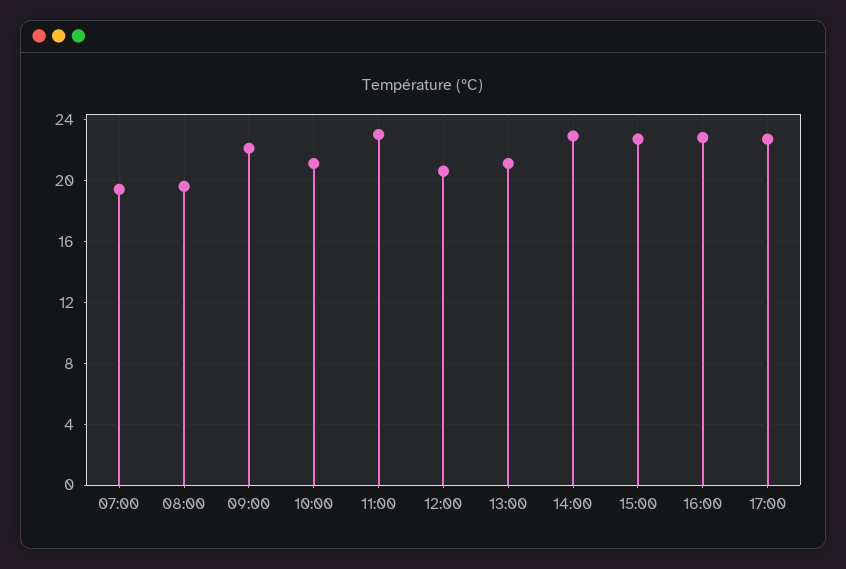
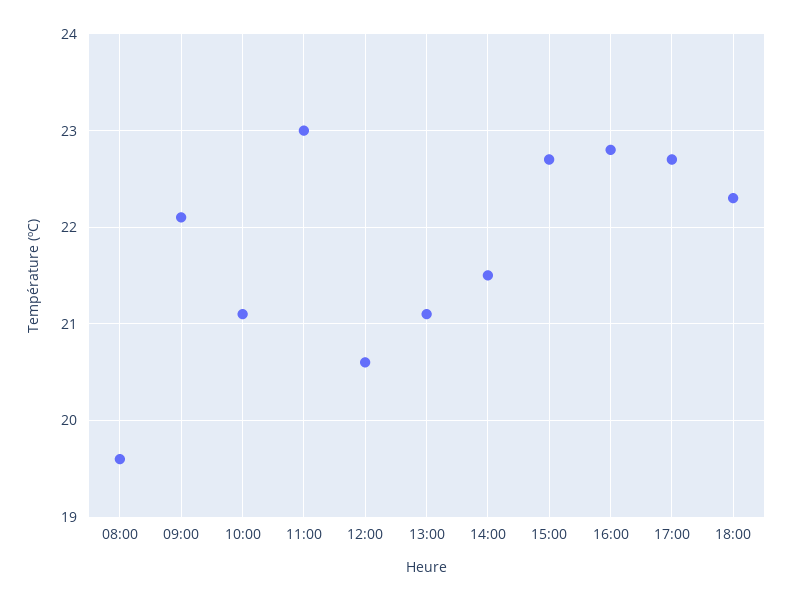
07:00: 19.5 -> none
14:00: 23 -> 21.5
18:00: none -> 22.3

